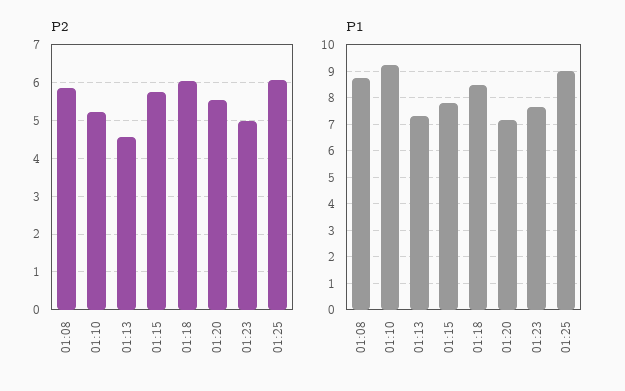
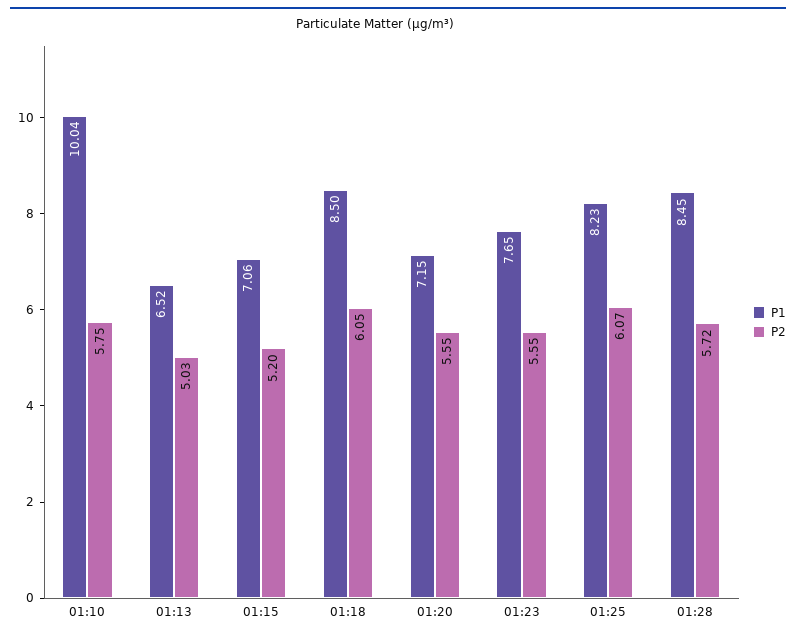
P2, 01:08: 5.8 -> none
P2, 01:10: 5.2 -> 5.75
P2, 01:13: 4.6 -> 5.03
P2, 01:15: 5.8 -> 5.2
P2, 01:23: 5 -> 5.55
P1, 01:08: 8.75 -> none
P1, 01:10: 9.25 -> 10.04
P1, 01:13: 7.25 -> 6.52
P1, 01:15: 7.75 -> 7.06
P1, 01:25: 9 -> 8.23
P1, 01:28: none -> 8.45
P2, 01:28: none -> 5.72

